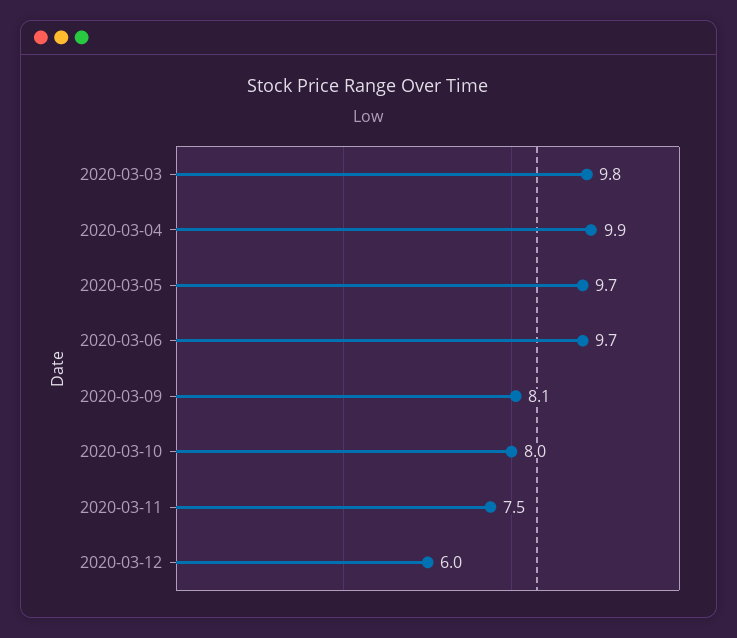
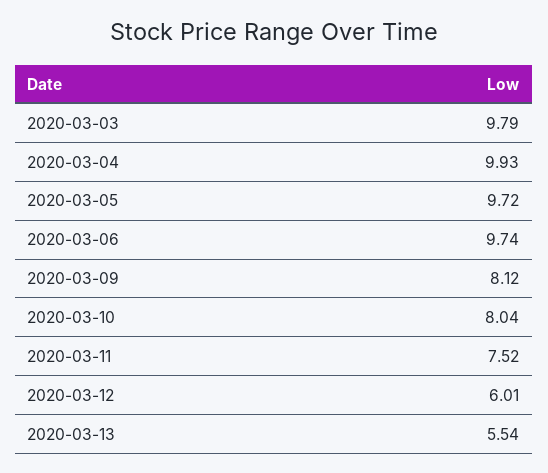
2020-03-13: none -> 5.54

